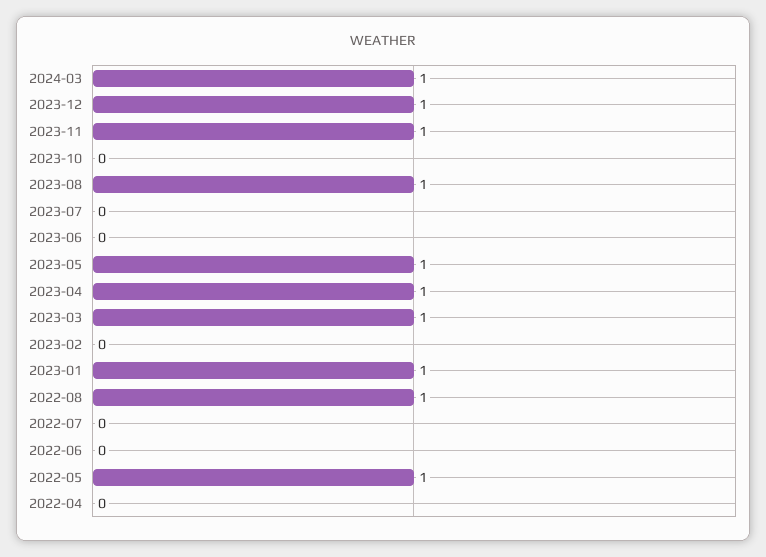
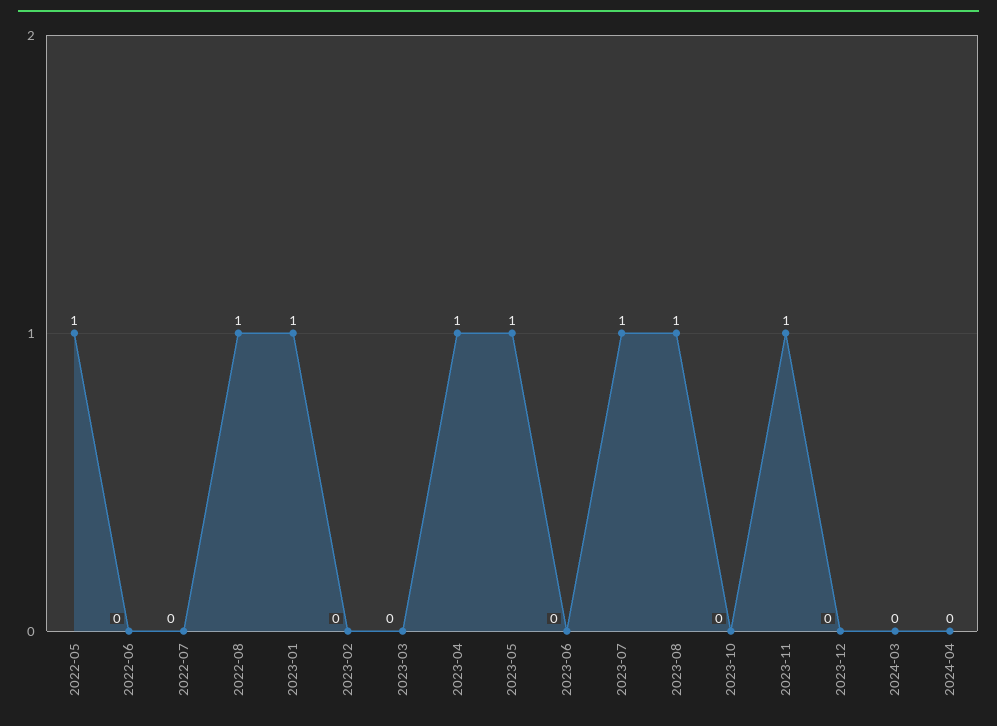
2024-03: 1 -> 0
2023-12: 1 -> 0
2023-07: 0 -> 1
2023-03: 1 -> 0
2022-04: 0 -> none
2024-04: none -> 0

